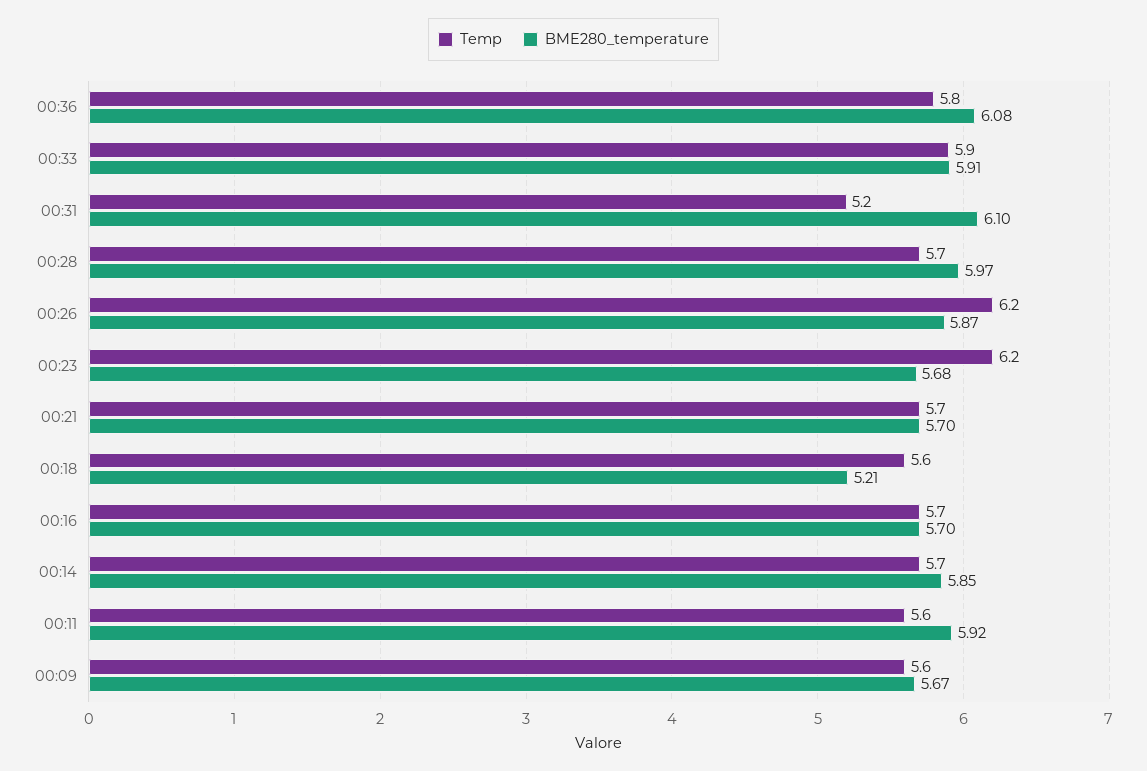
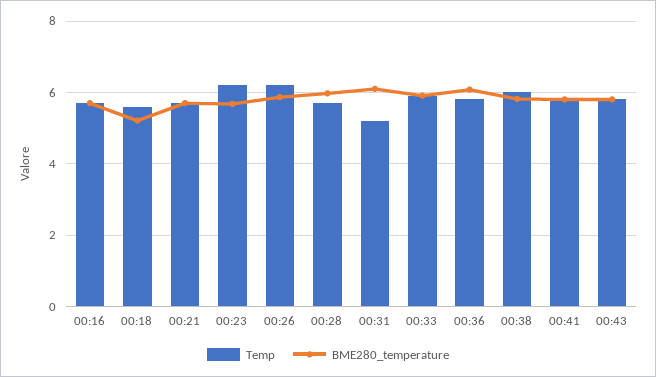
Temp, 00:14: 5.7 -> none
BME280_temperature, 00:14: 5.85 -> none
Temp, 00:11: 5.6 -> none
BME280_temperature, 00:11: 5.92 -> none
Temp, 00:09: 5.6 -> none
BME280_temperature, 00:09: 5.67 -> none
Temp, 00:38: none -> 6
BME280_temperature, 00:38: none -> 5.8
Temp, 00:41: none -> 5.8
BME280_temperature, 00:41: none -> 5.8
Temp, 00:43: none -> 5.8
BME280_temperature, 00:43: none -> 5.8

